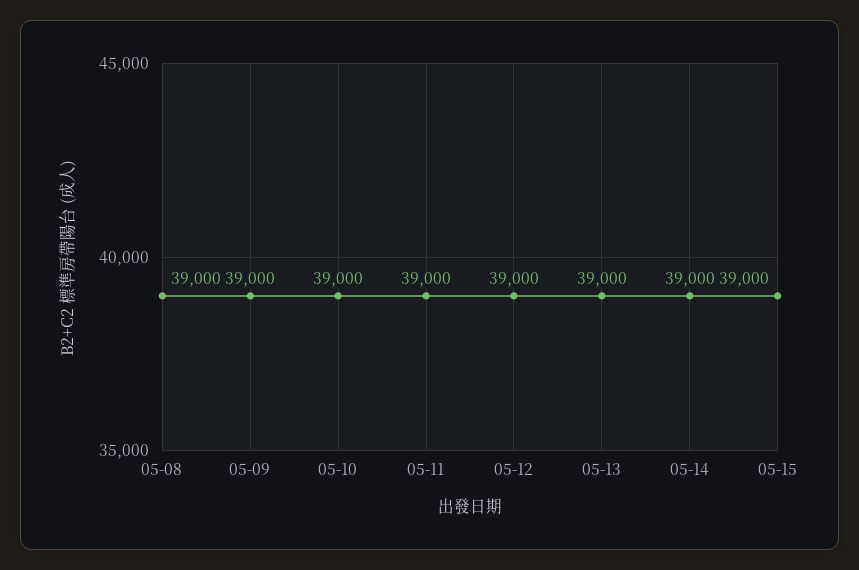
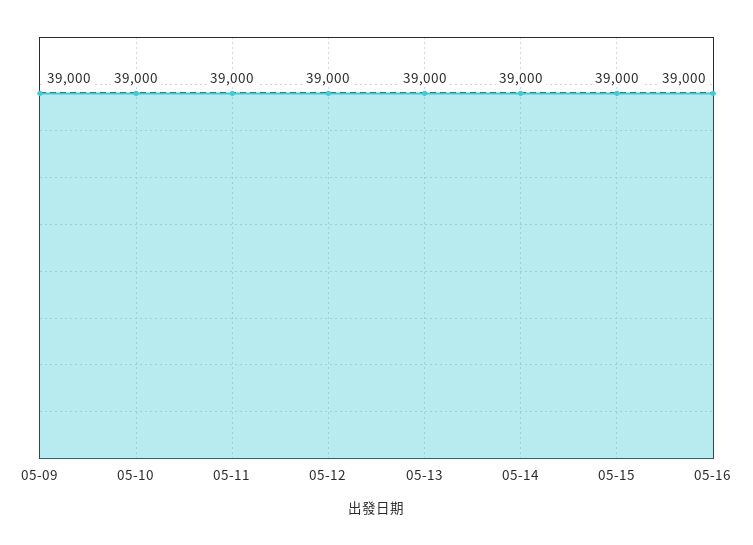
05-08: 39000 -> none
05-16: none -> 39000

